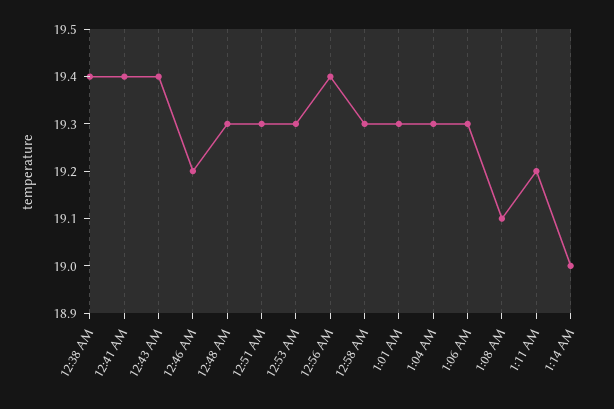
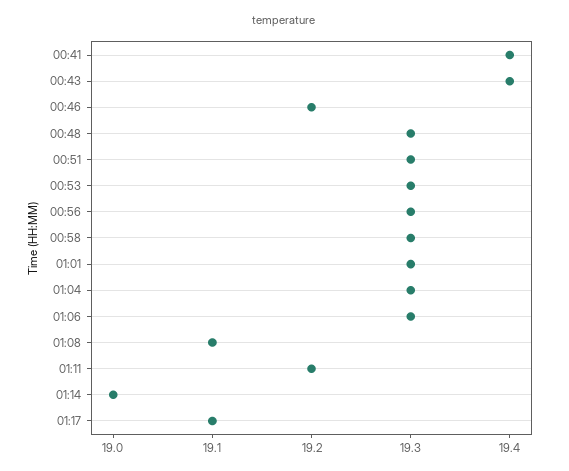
12:38 AM: 19.4 -> none
12:56 AM: 19.4 -> 19.3
01:17: none -> 19.1

